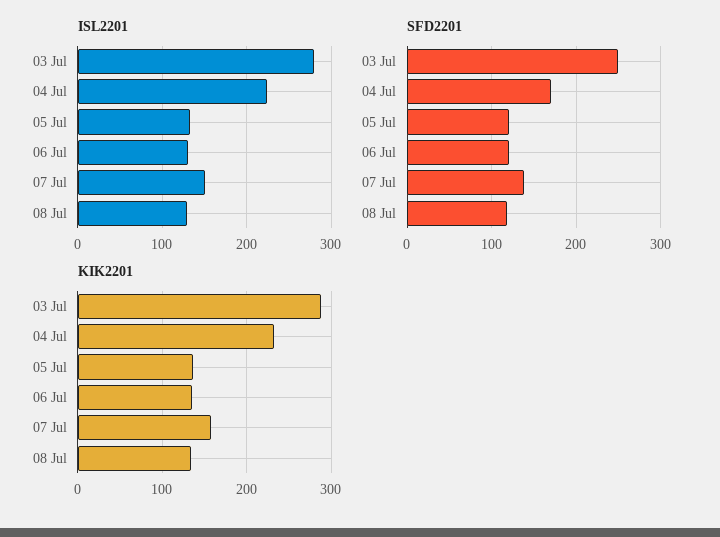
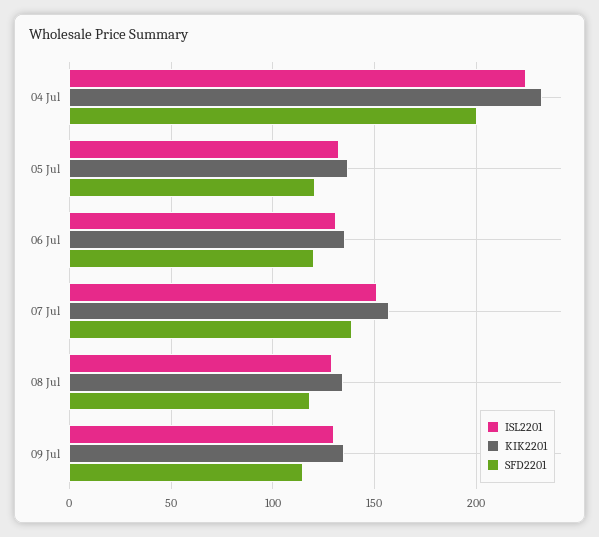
ISL2201, 03 Jul: 280 -> none
SFD2201, 03 Jul: 250 -> none
SFD2201, 04 Jul: 170 -> 200
KIK2201, 03 Jul: 290 -> none
ISL2201, 09 Jul: none -> 130
KIK2201, 09 Jul: none -> 135
SFD2201, 09 Jul: none -> 115

